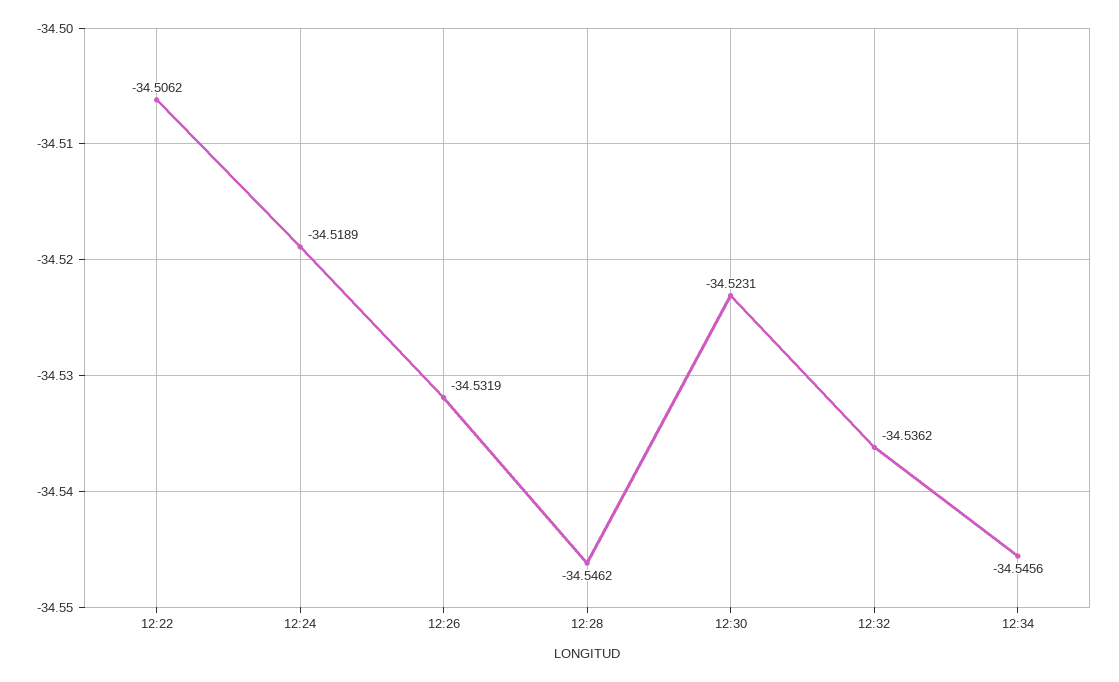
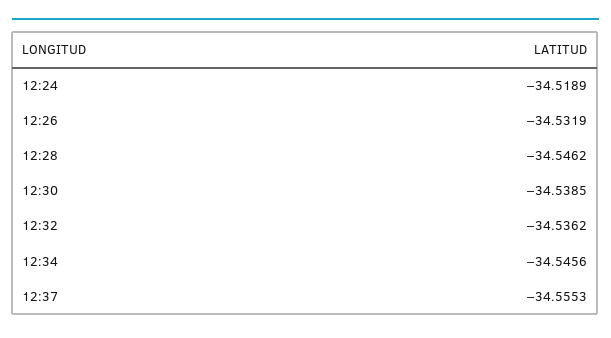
12:22: -34.5062 -> none
12:30: -34.5231 -> -34.5385
12:37: none -> -34.5553

